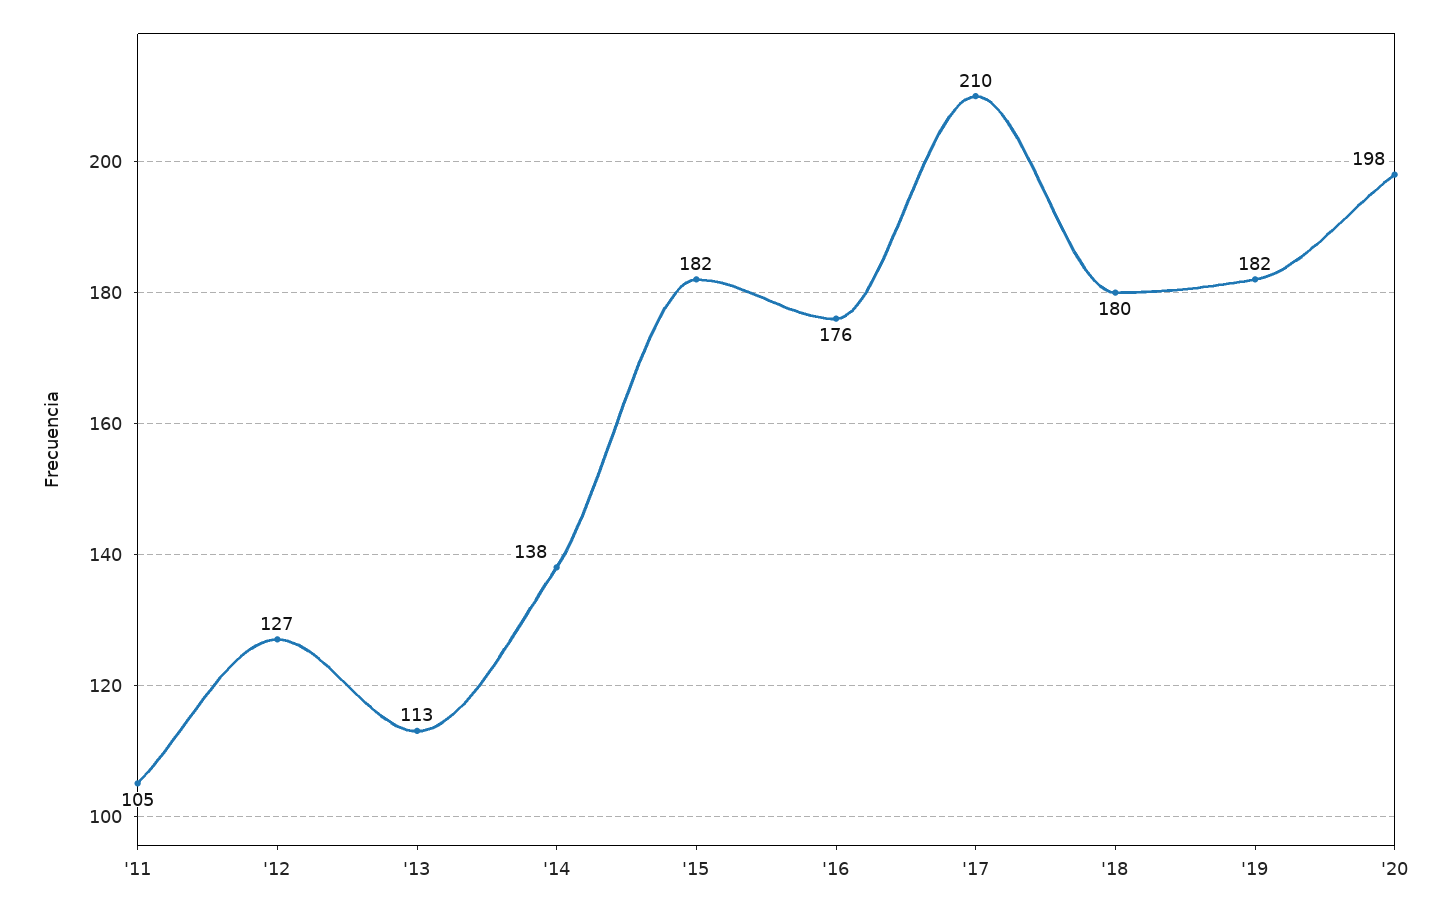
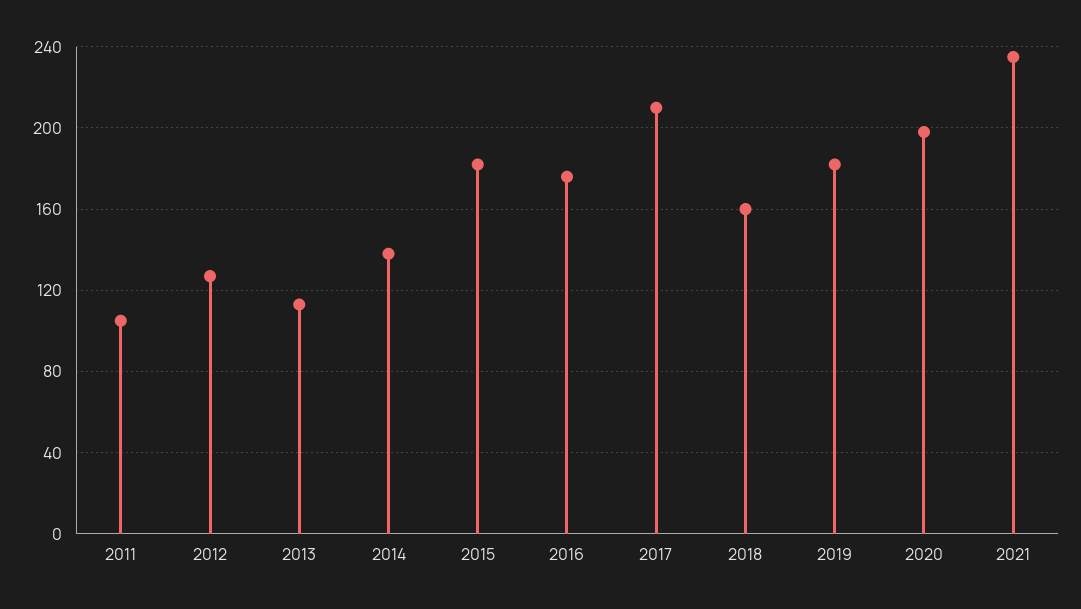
'18: 180 -> 160
2021: none -> 235

